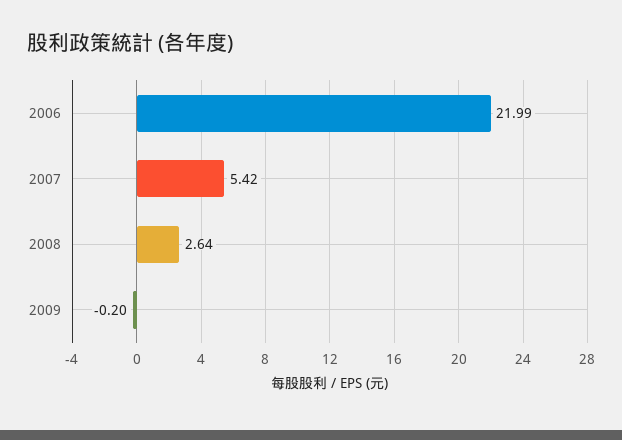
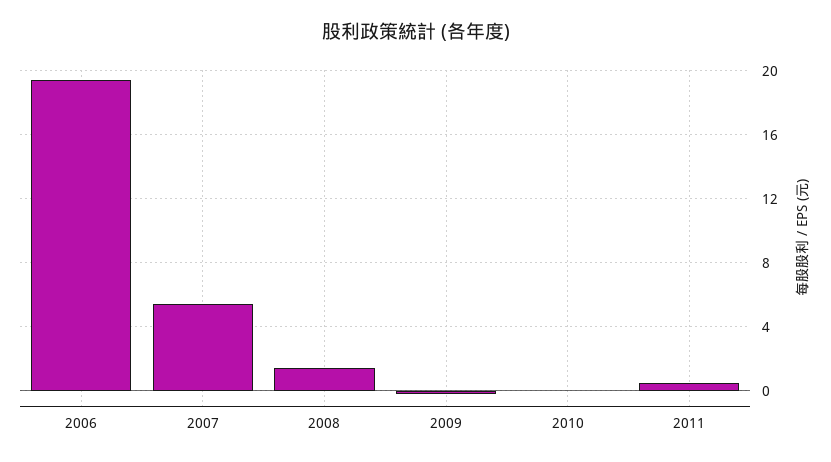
2006: 21.99 -> 19.5
2008: 2.64 -> 1.5
2010: none -> 0
2011: none -> 0.5

